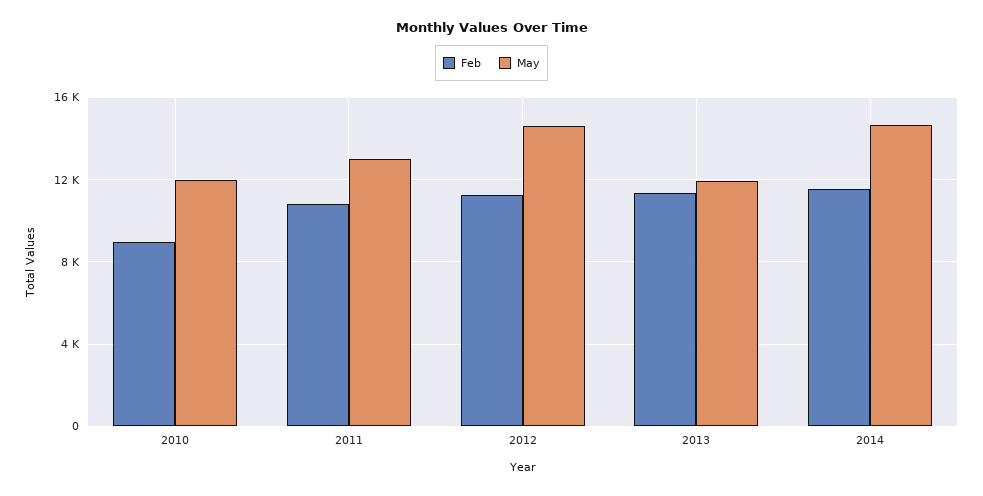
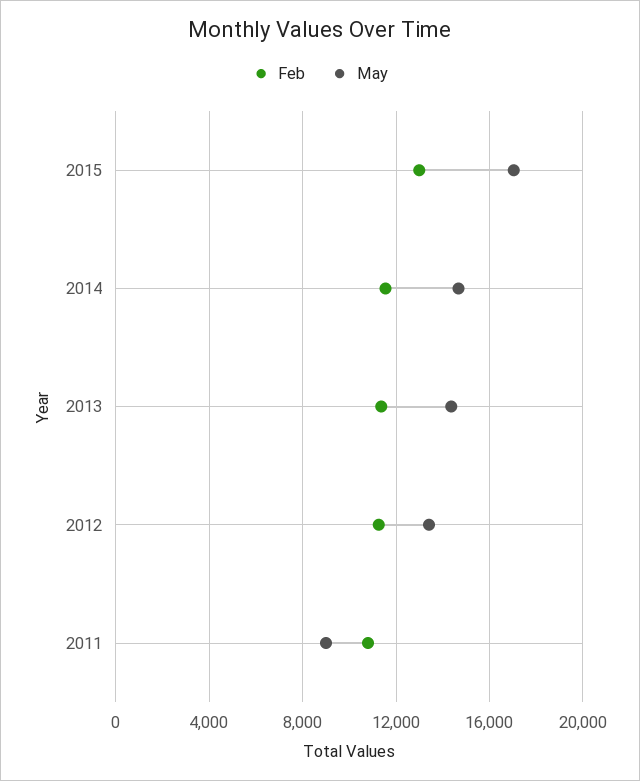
Feb, 2010: 9000 -> none
May, 2010: 12000 -> none
May, 2011: 13000 -> 9000
May, 2012: 14500 -> 13500
May, 2013: 12000 -> 14500
Feb, 2015: none -> 13000
May, 2015: none -> 17000

